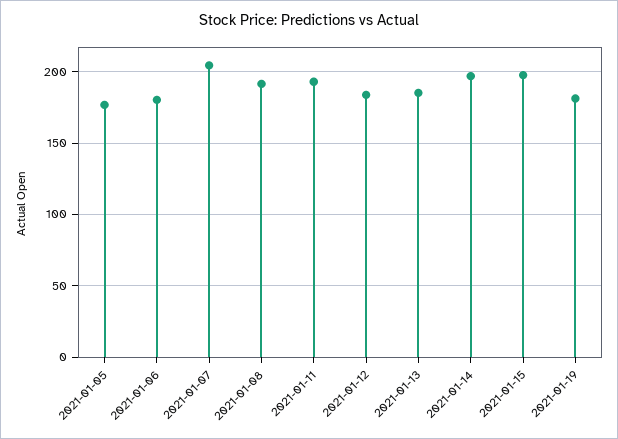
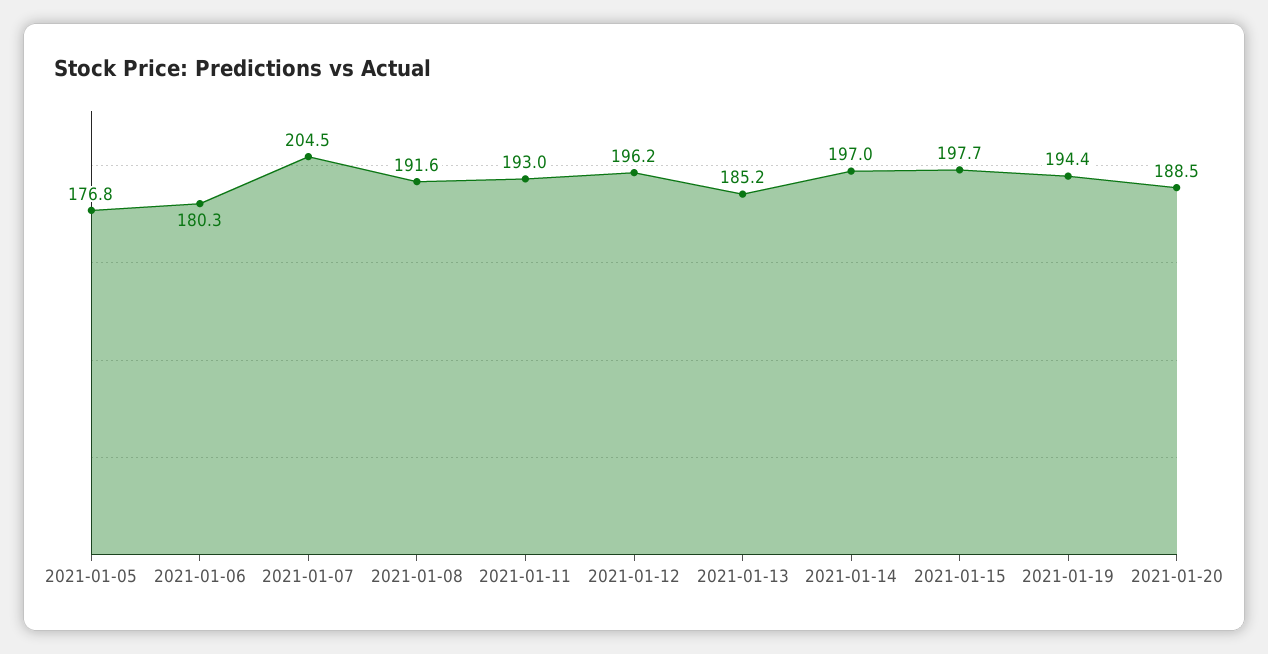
2021-01-12: 185 -> 196.2
2021-01-19: 180 -> 194.4
2021-01-20: none -> 188.5

